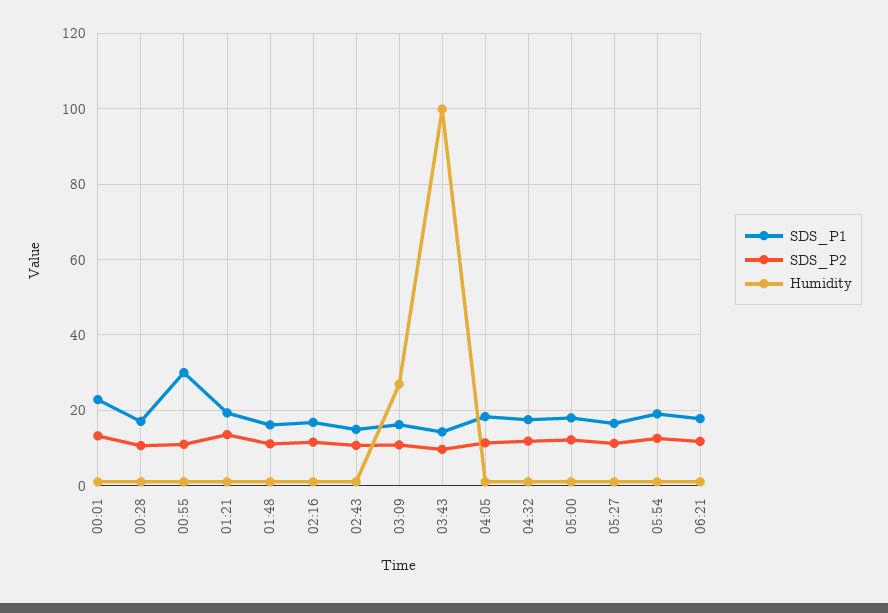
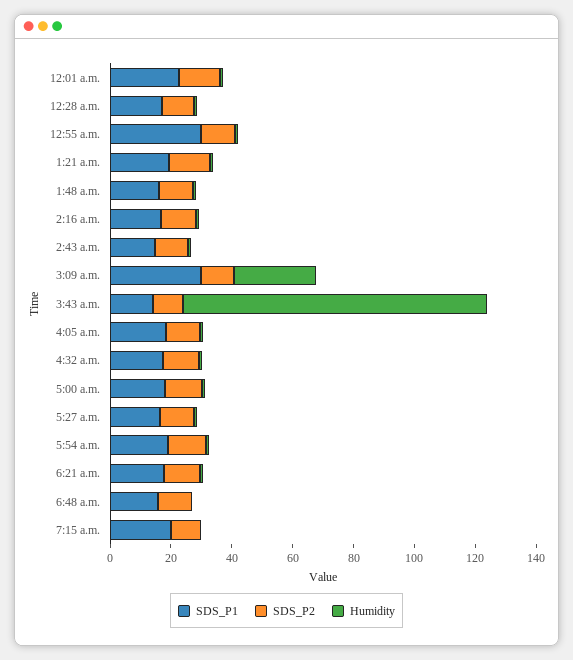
SDS_P1, 03:09: 16 -> 30
SDS_P1, 6:48 a.m.: none -> 15
SDS_P2, 6:48 a.m.: none -> 10
Humidity, 6:48 a.m.: none -> 0
SDS_P1, 7:15 a.m.: none -> 20
SDS_P2, 7:15 a.m.: none -> 10
Humidity, 7:15 a.m.: none -> 0

